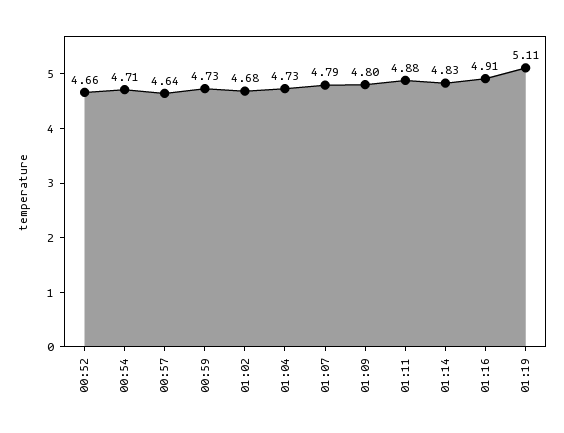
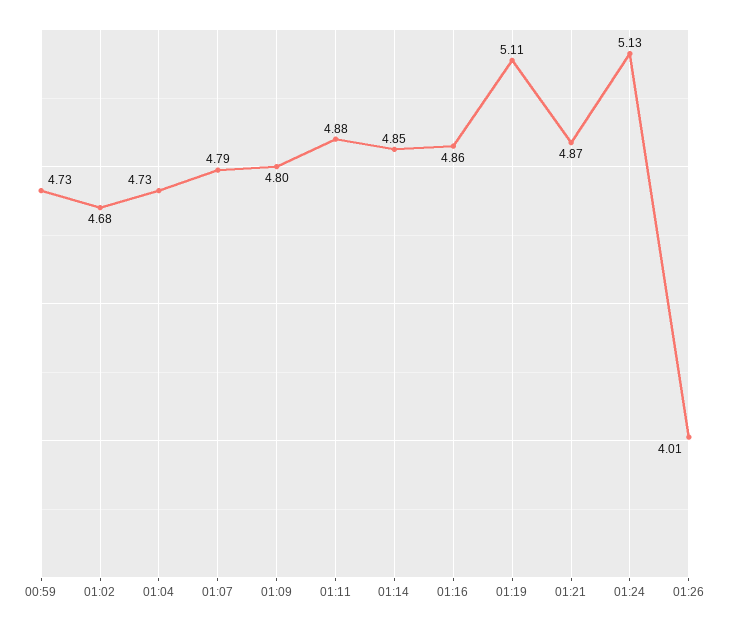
00:52: 4.66 -> none
00:54: 4.71 -> none
00:57: 4.64 -> none
01:14: 4.83 -> 4.85
01:16: 4.91 -> 4.86
01:21: none -> 4.87
01:24: none -> 5.13
01:26: none -> 4.01

